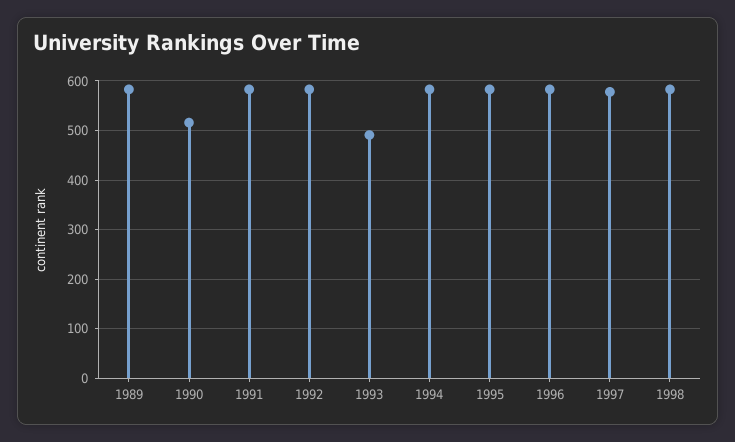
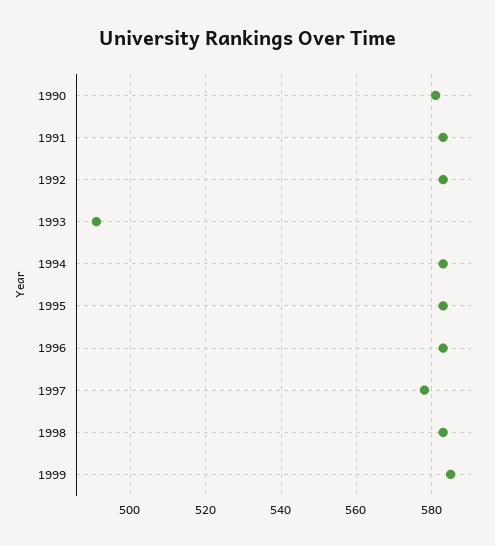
1989: 580 -> none
1990: 520 -> 580
1999: none -> 585

